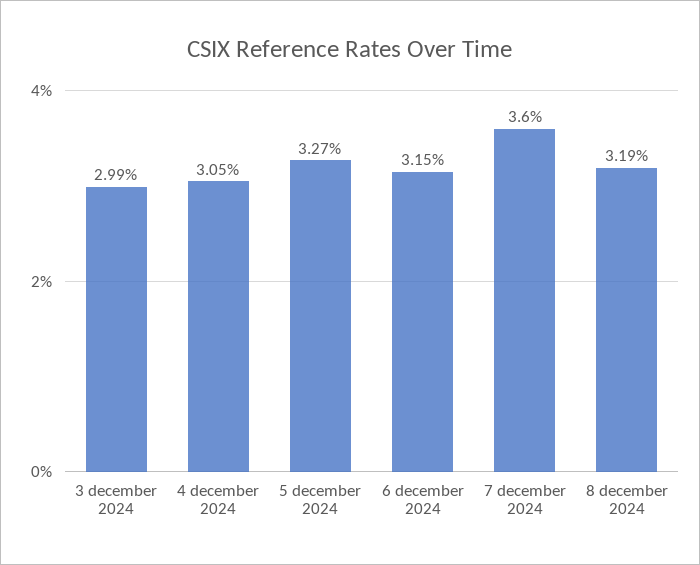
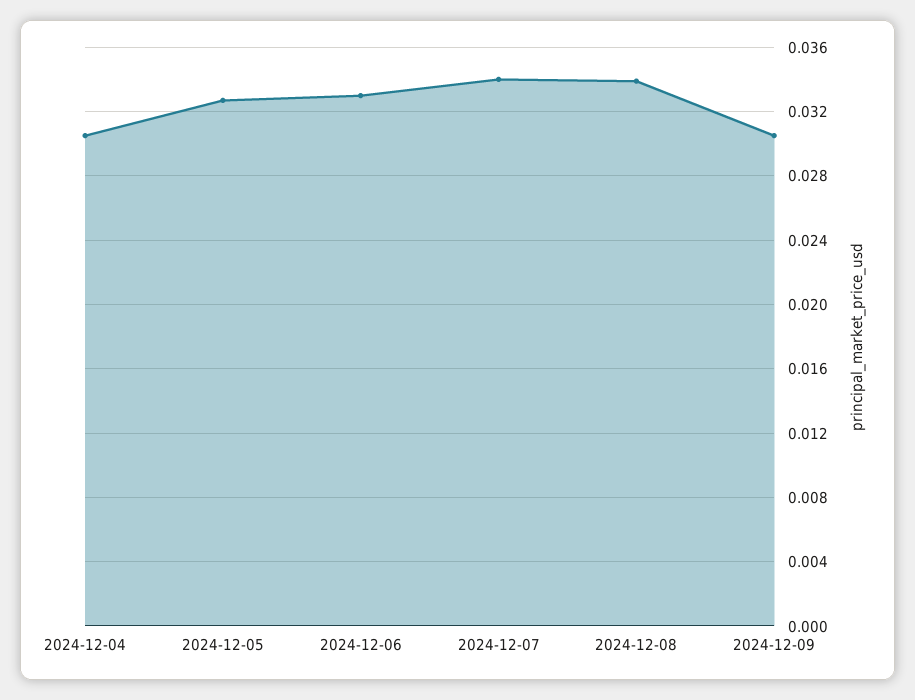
3 december 2024: 0.0299 -> none
6 december 2024: 0.0315 -> 0.033
7 december 2024: 0.036 -> 0.034
8 december 2024: 0.0319 -> 0.034
2024-12-09: none -> 0.0305

